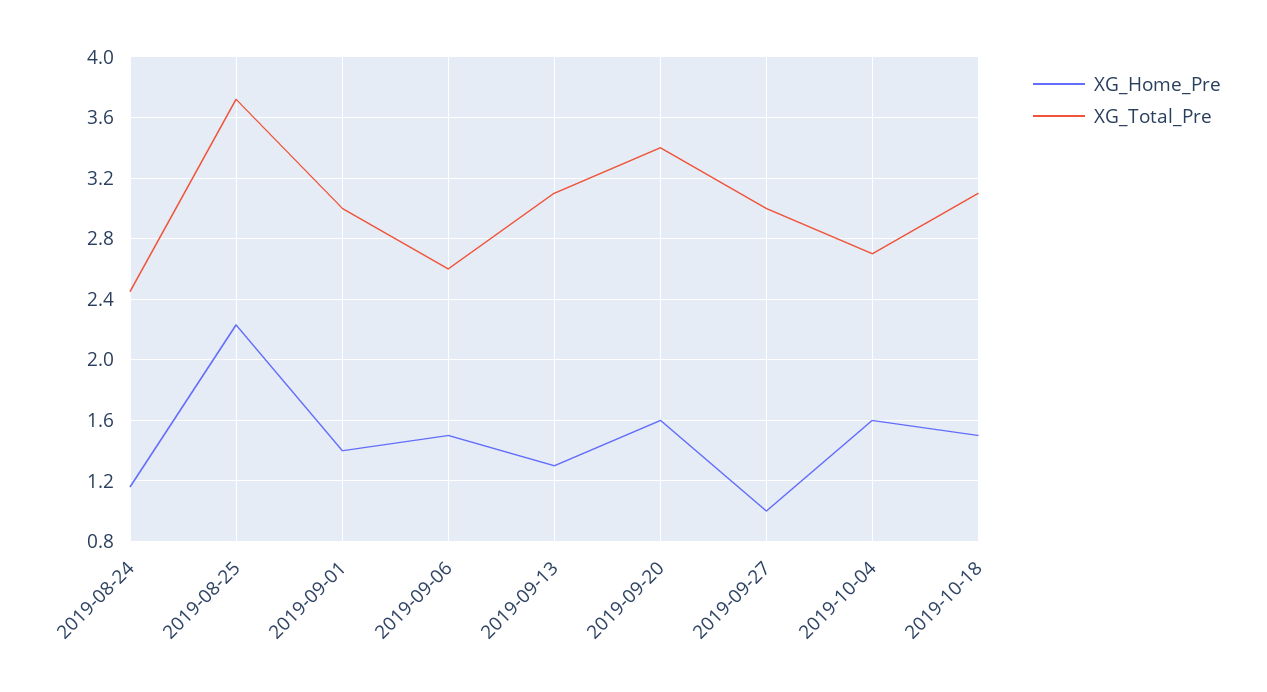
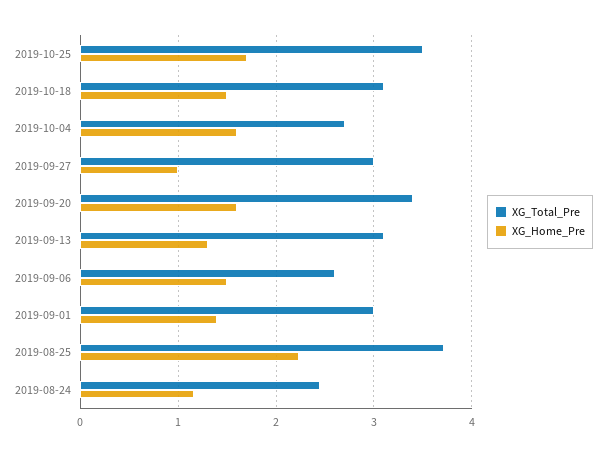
XG_Total_Pre, 2019-10-25: none -> 3.5
XG_Home_Pre, 2019-10-25: none -> 1.7

